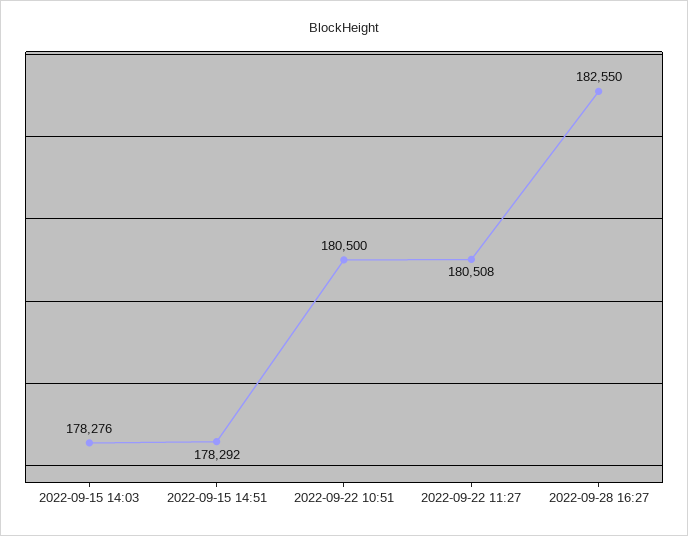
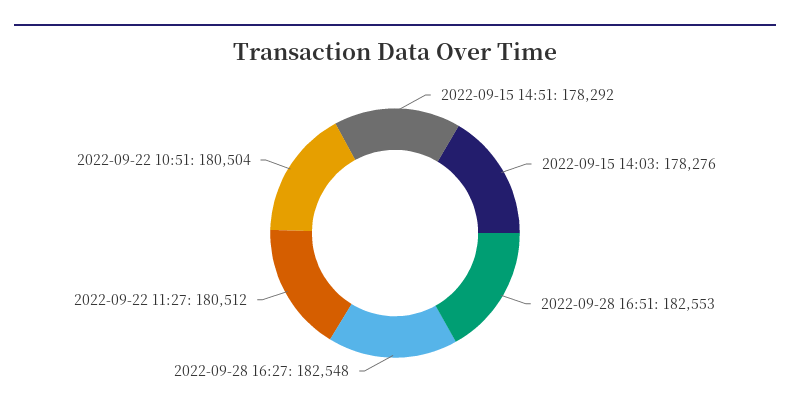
2022-09-22 10:51: 180500 -> 180504
2022-09-22 11:27: 180508 -> 180512
2022-09-28 16:27: 182550 -> 182548
2022-09-28 16:51: none -> 182553

